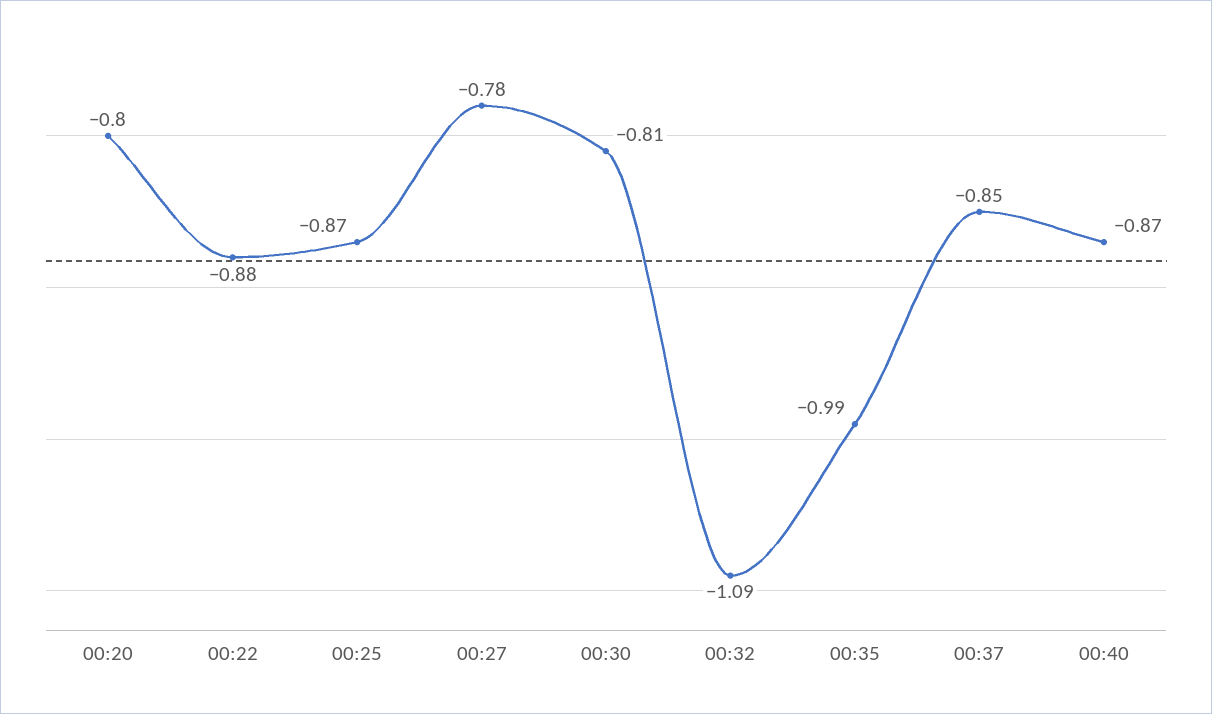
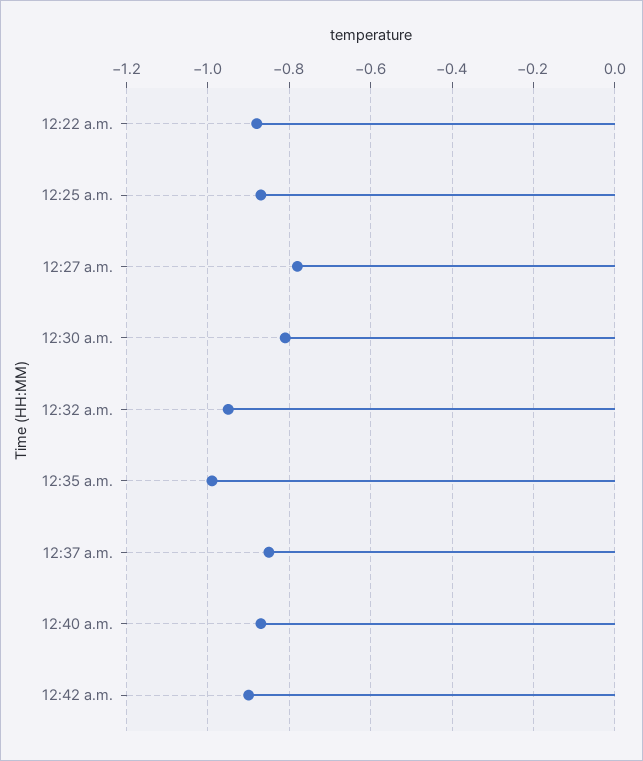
00:20: -0.8 -> none
00:32: -1.09 -> -0.95
12:42 a.m.: none -> -0.9

